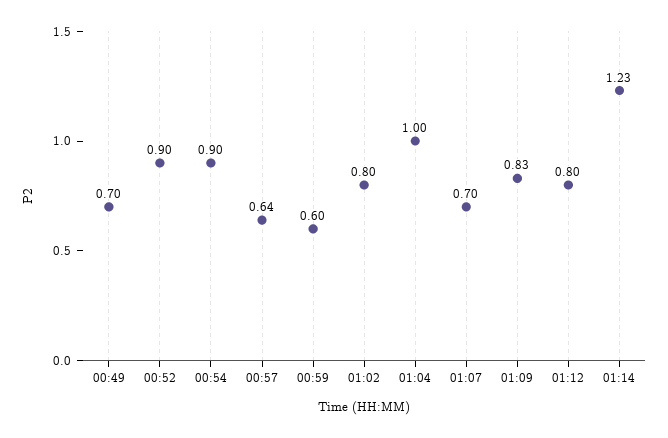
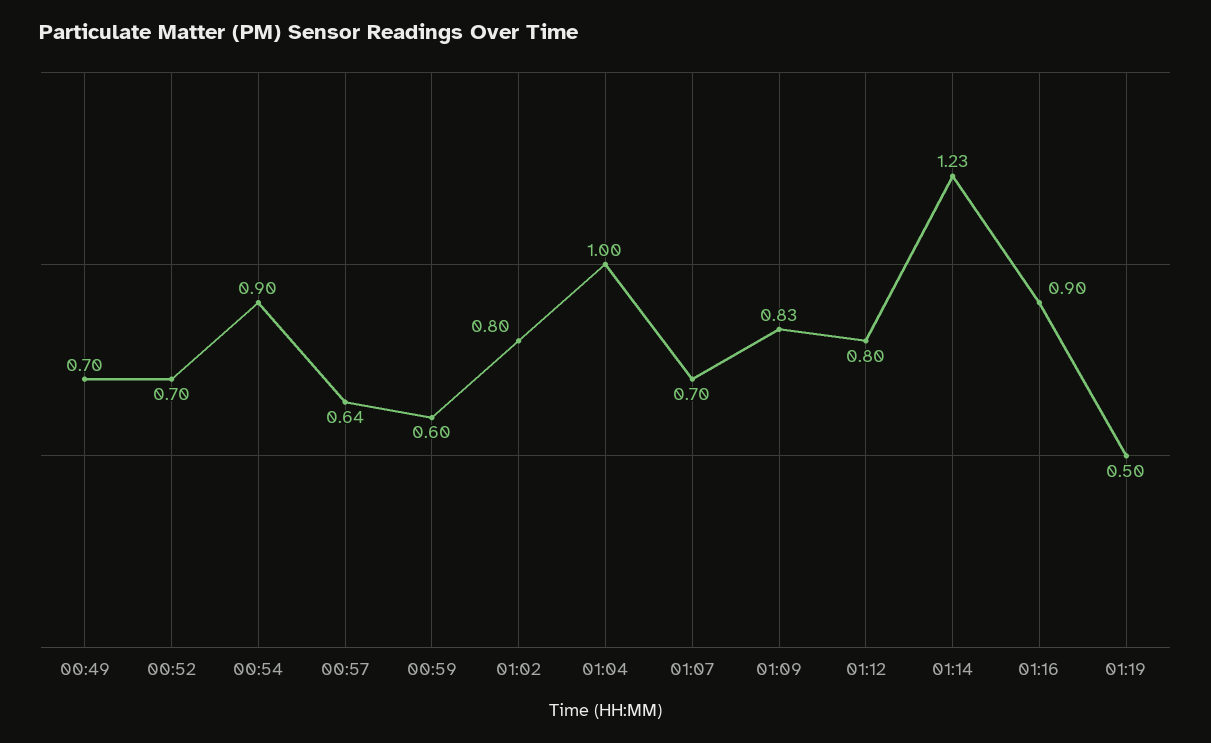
00:52: 0.9 -> 0.7
01:16: none -> 0.9
01:19: none -> 0.5

